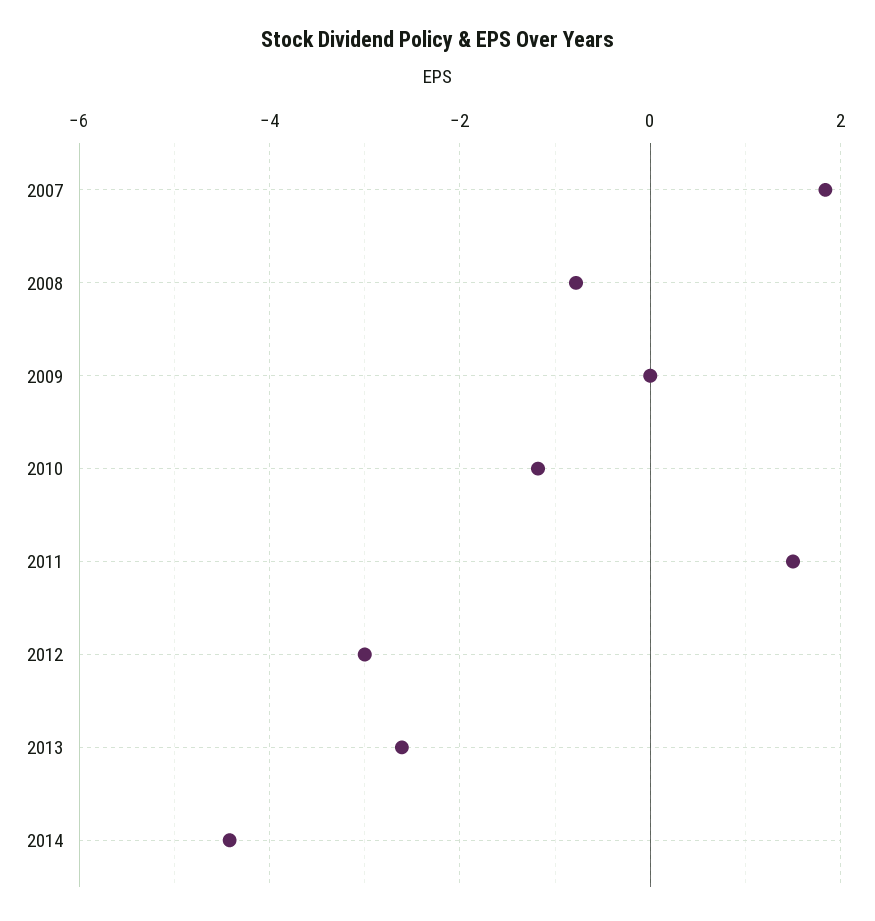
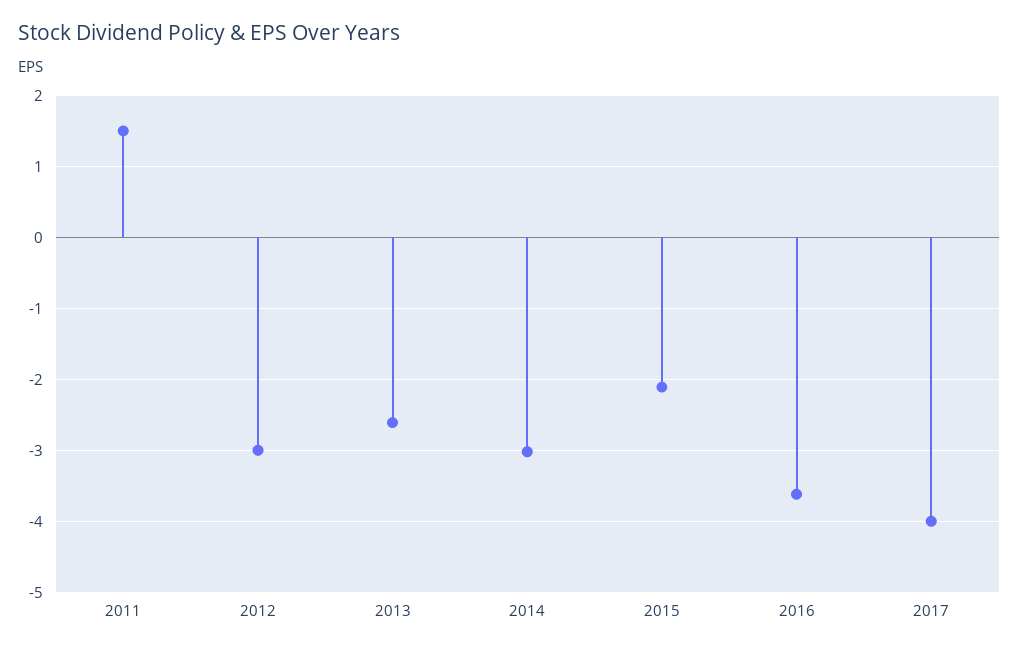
2007: 1.8 -> none
2008: -0.8 -> none
2009: 0 -> none
2010: -1.2 -> none
2014: -4.4 -> -3
2015: none -> -2.1
2016: none -> -3.6
2017: none -> -4

